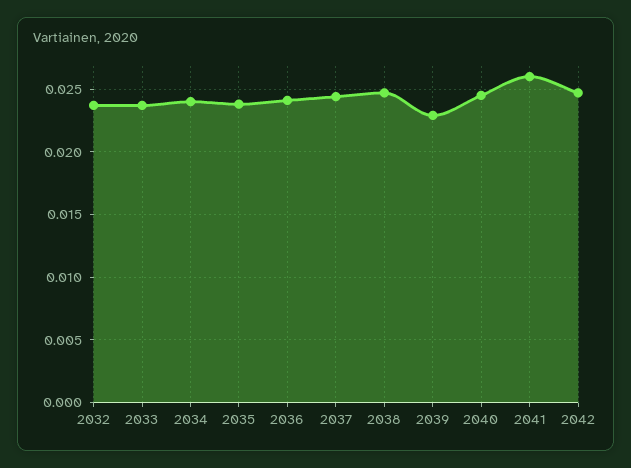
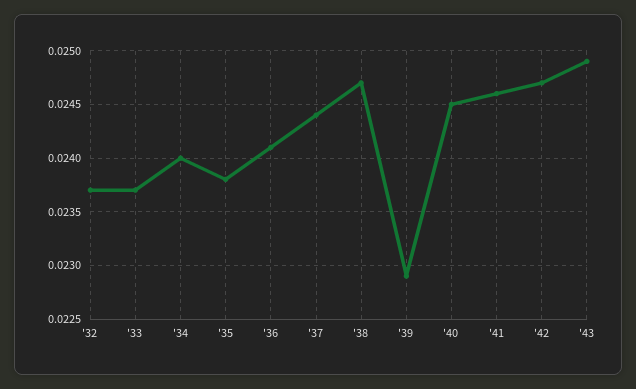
2041: 0.026 -> 0.0246
'43: none -> 0.0249

